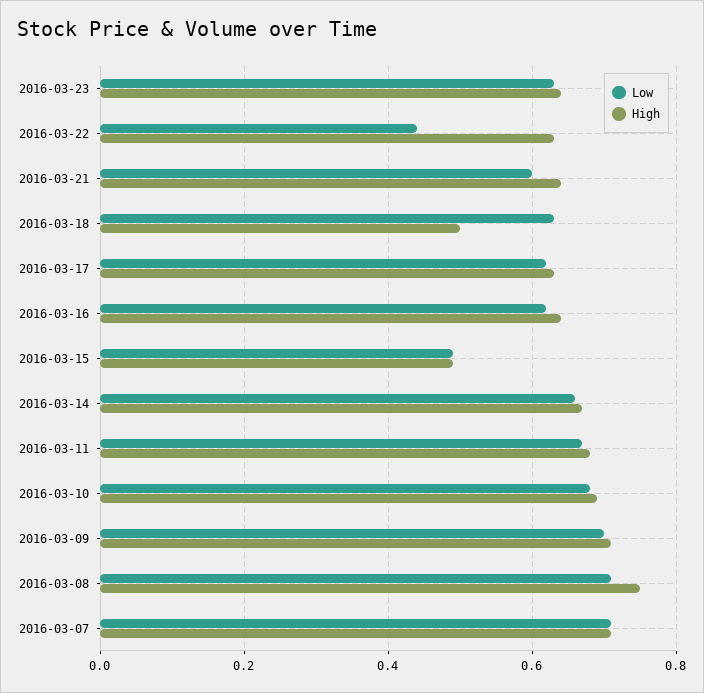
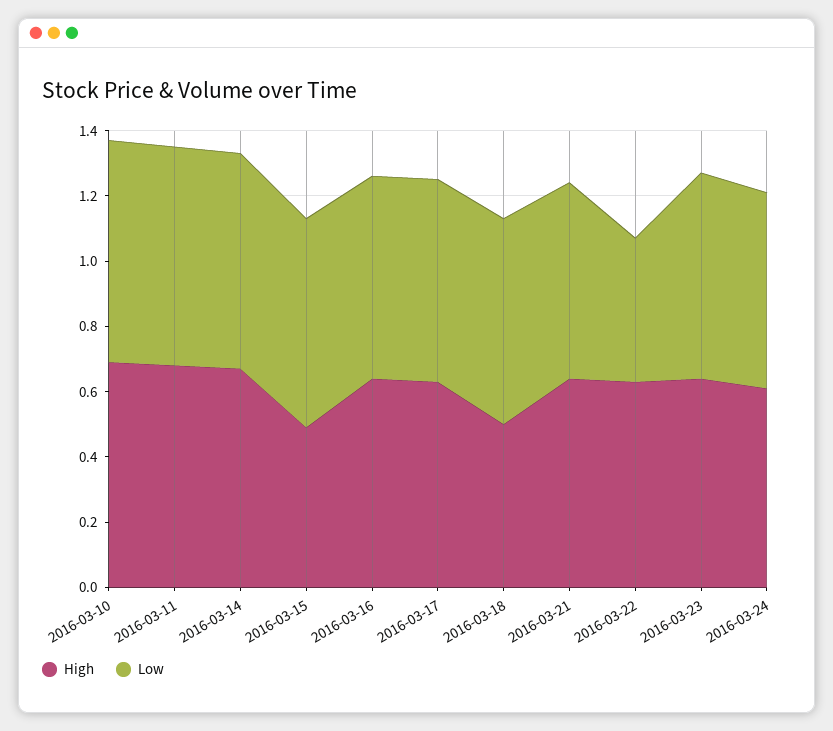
Low, 2016-03-15: 0.5 -> 0.65
Low, 2016-03-09: 0.7 -> none
High, 2016-03-09: 0.7 -> none
Low, 2016-03-08: 0.7 -> none
High, 2016-03-08: 0.75 -> none
Low, 2016-03-07: 0.7 -> none
High, 2016-03-07: 0.7 -> none
High, 2016-03-24: none -> 0.6
Low, 2016-03-24: none -> 0.6

